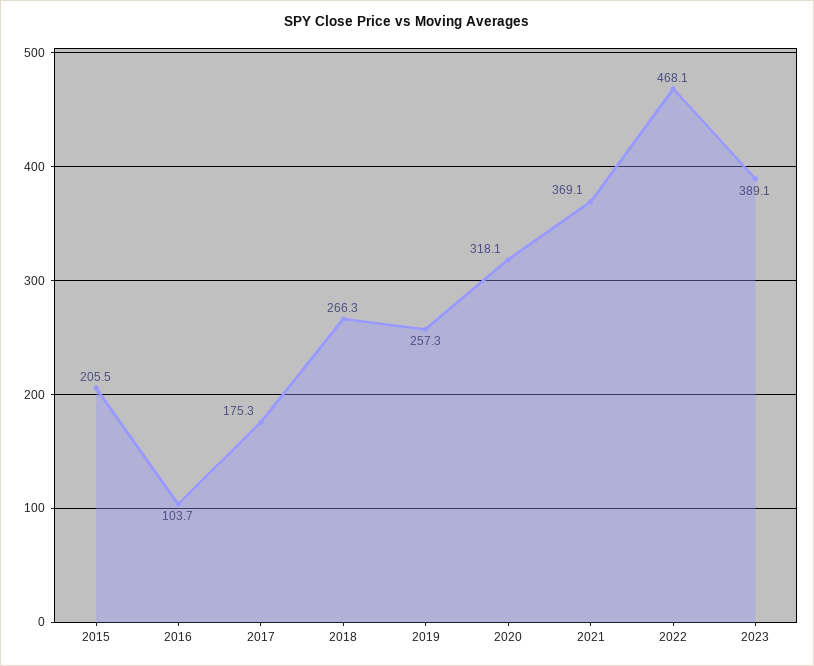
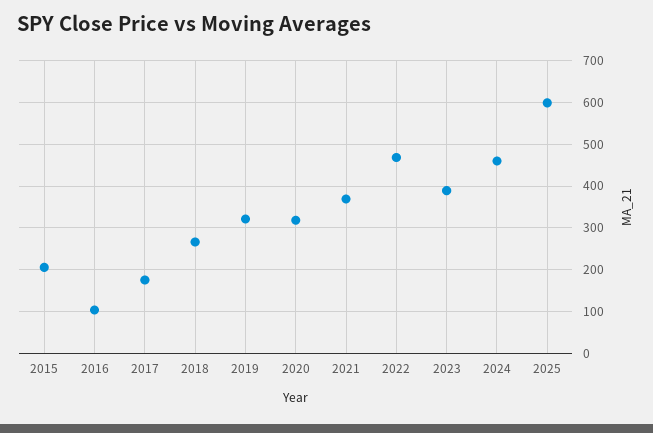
2019: 257.3 -> 320
2024: none -> 460
2025: none -> 600

